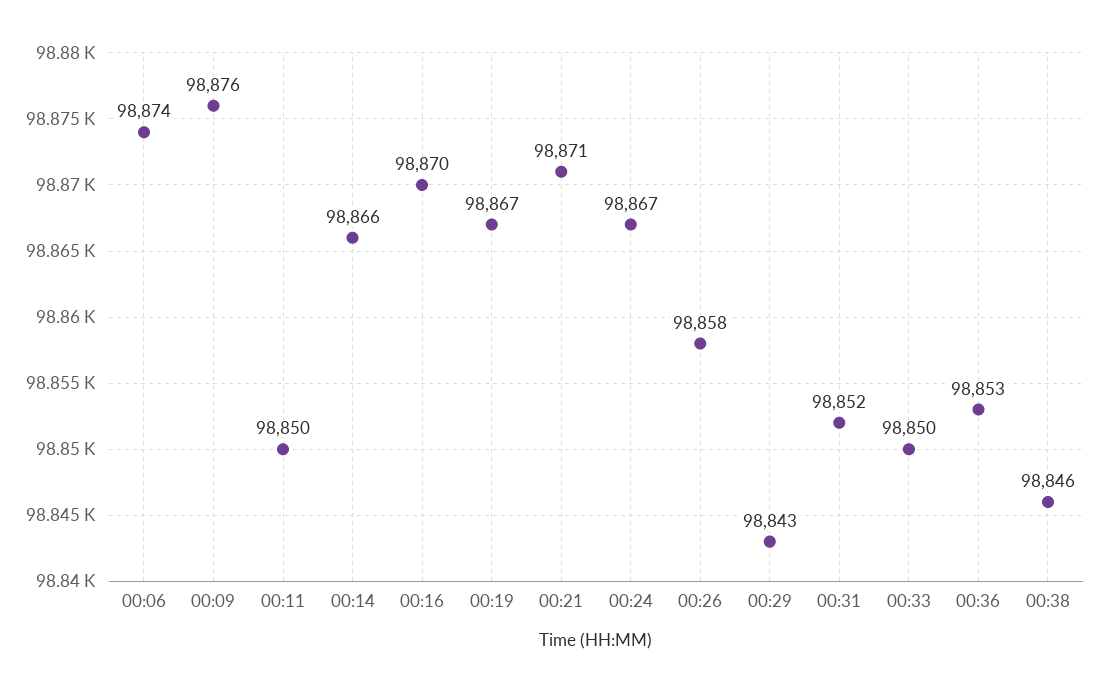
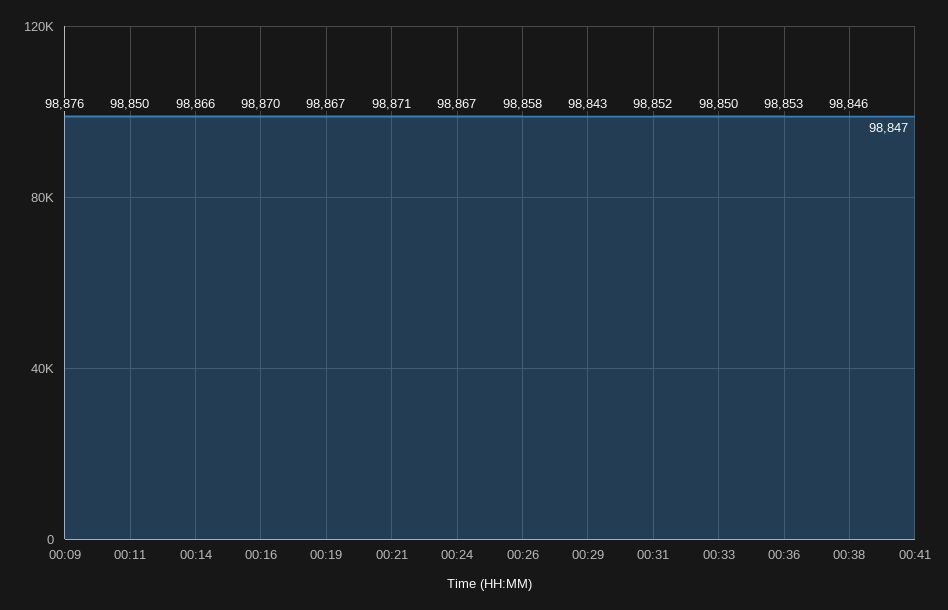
00:06: 98874 -> none
00:41: none -> 98847

